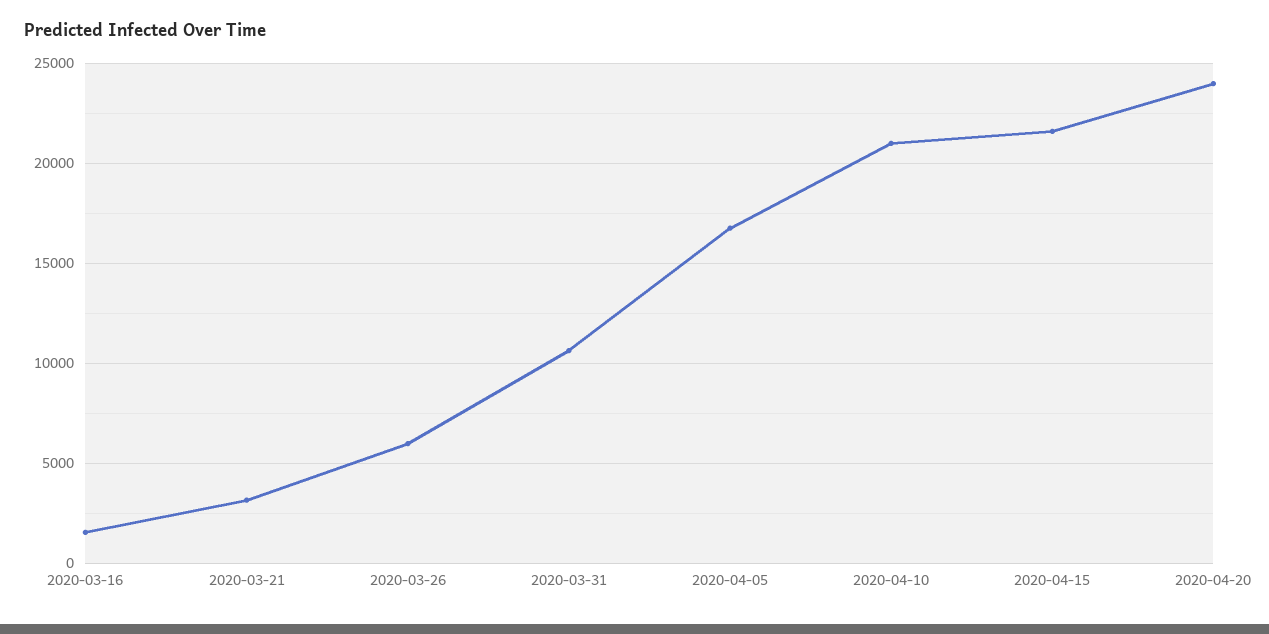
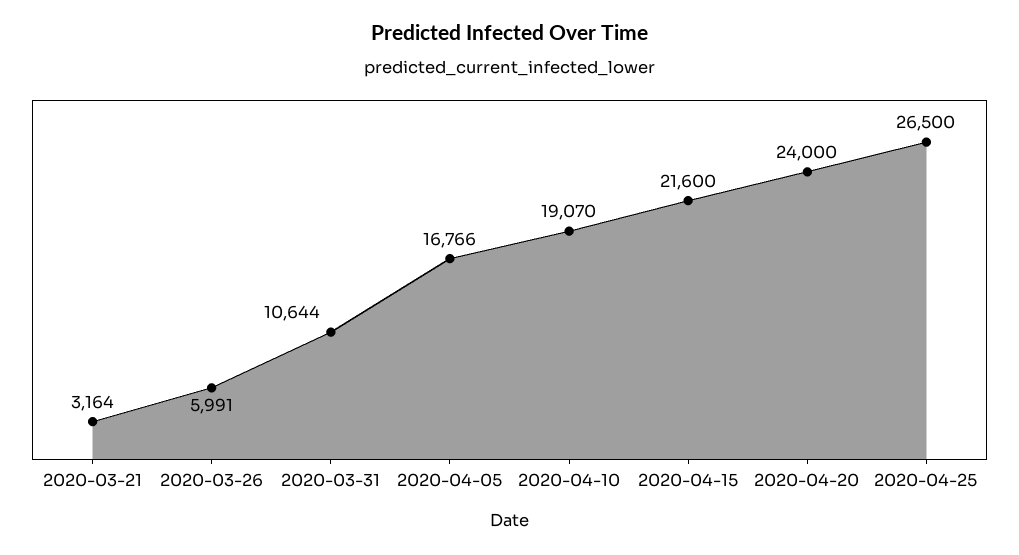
2020-03-16: 1500 -> none
2020-04-10: 21000 -> 19070
2020-04-25: none -> 26500

